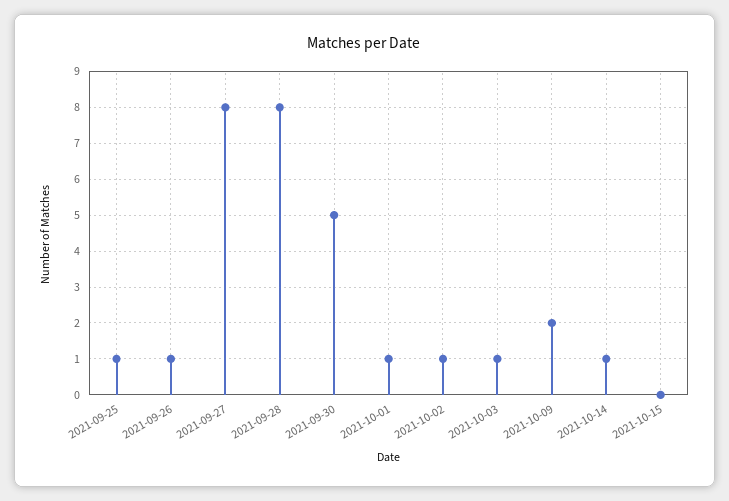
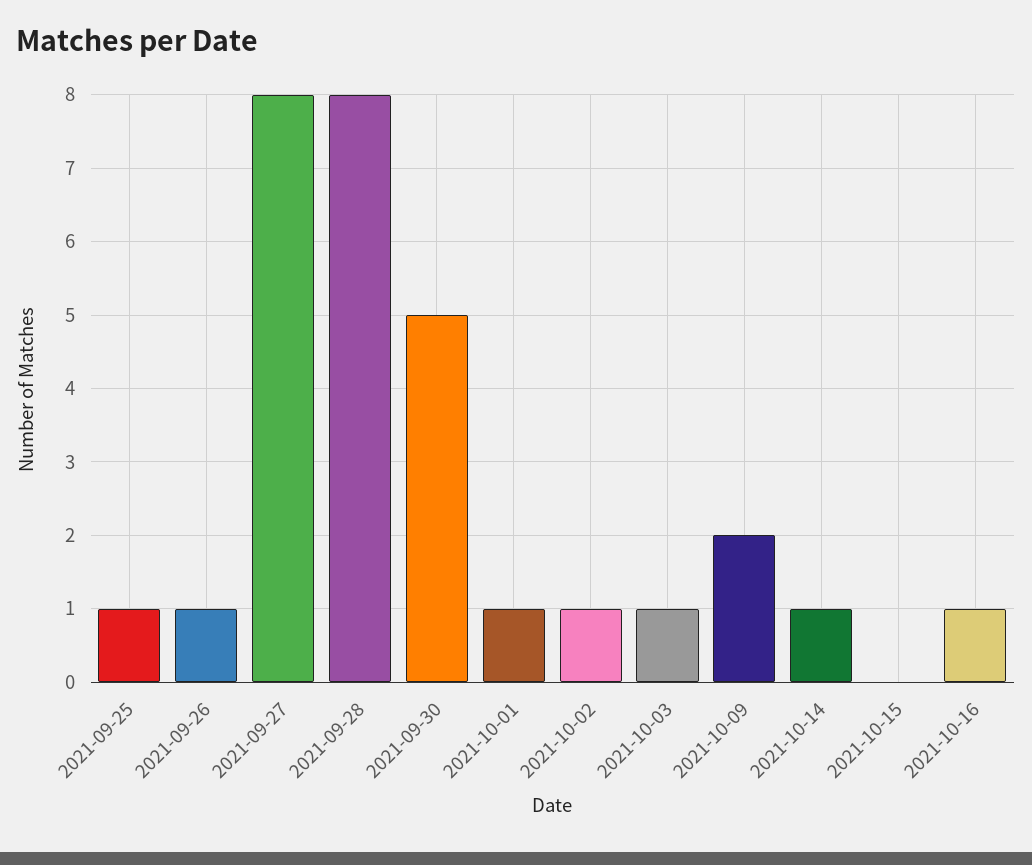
2021-10-16: none -> 1

